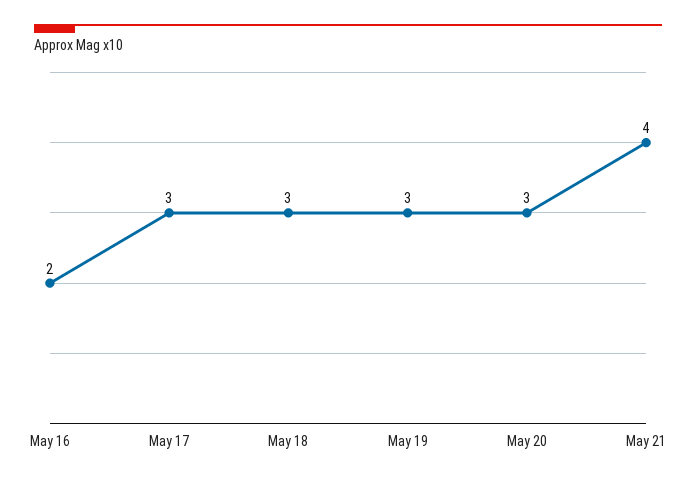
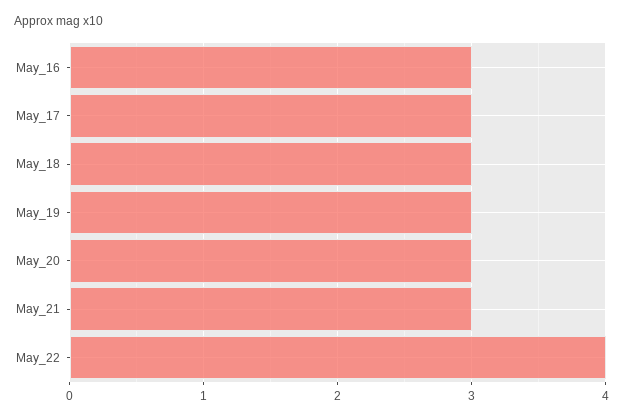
May 16: 2 -> 3
May 21: 4 -> 3
May_22: none -> 4

